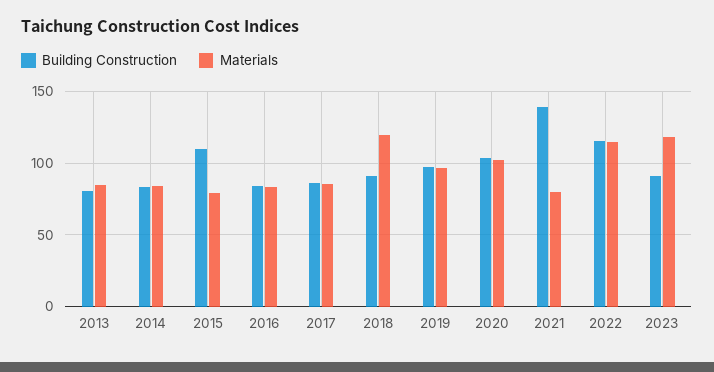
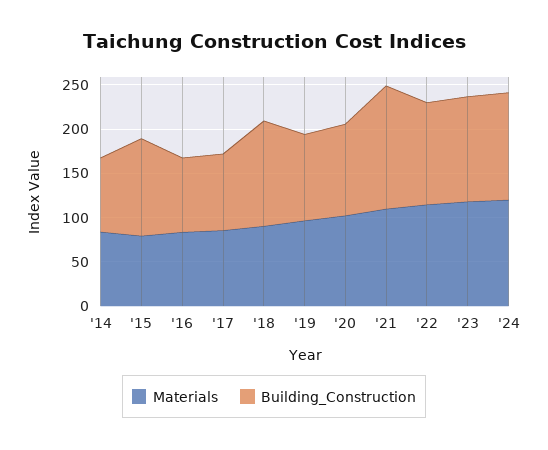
Building Construction, 2013: 80 -> none
Materials, 2013: 85 -> none
Building Construction, 2018: 90 -> 120
Materials, 2018: 120 -> 90
Materials, 2021: 80 -> 110
Building Construction, 2023: 90 -> 120
Materials, '24: none -> 120
Building Construction, '24: none -> 120

